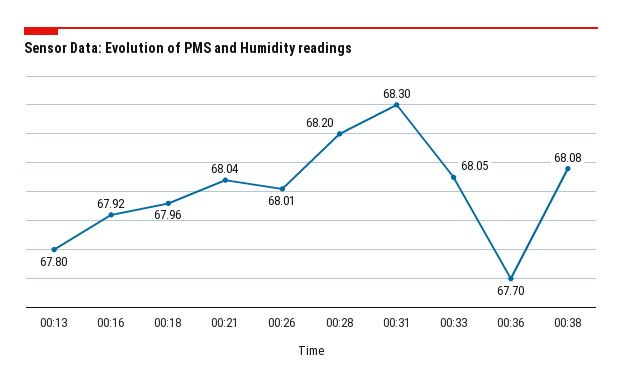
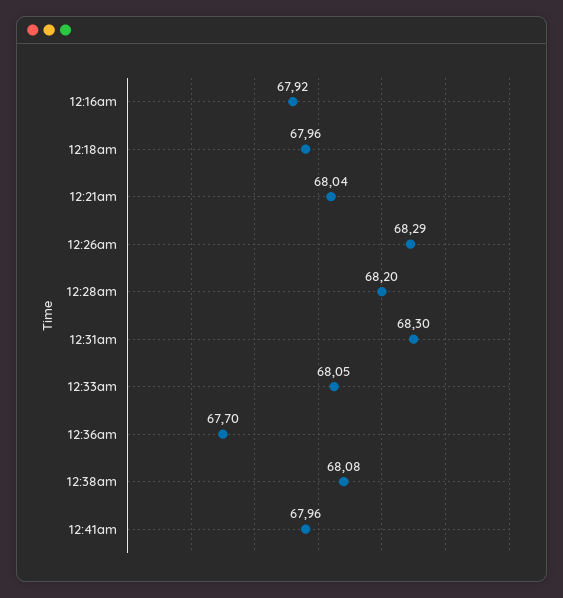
00:13: 67.8 -> none
00:26: 68.01 -> 68.29
12:41am: none -> 67.96

